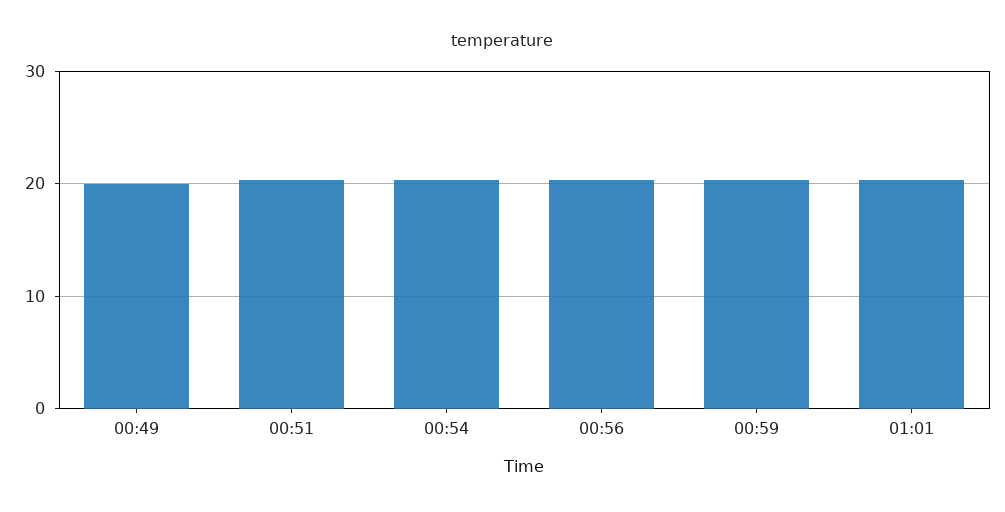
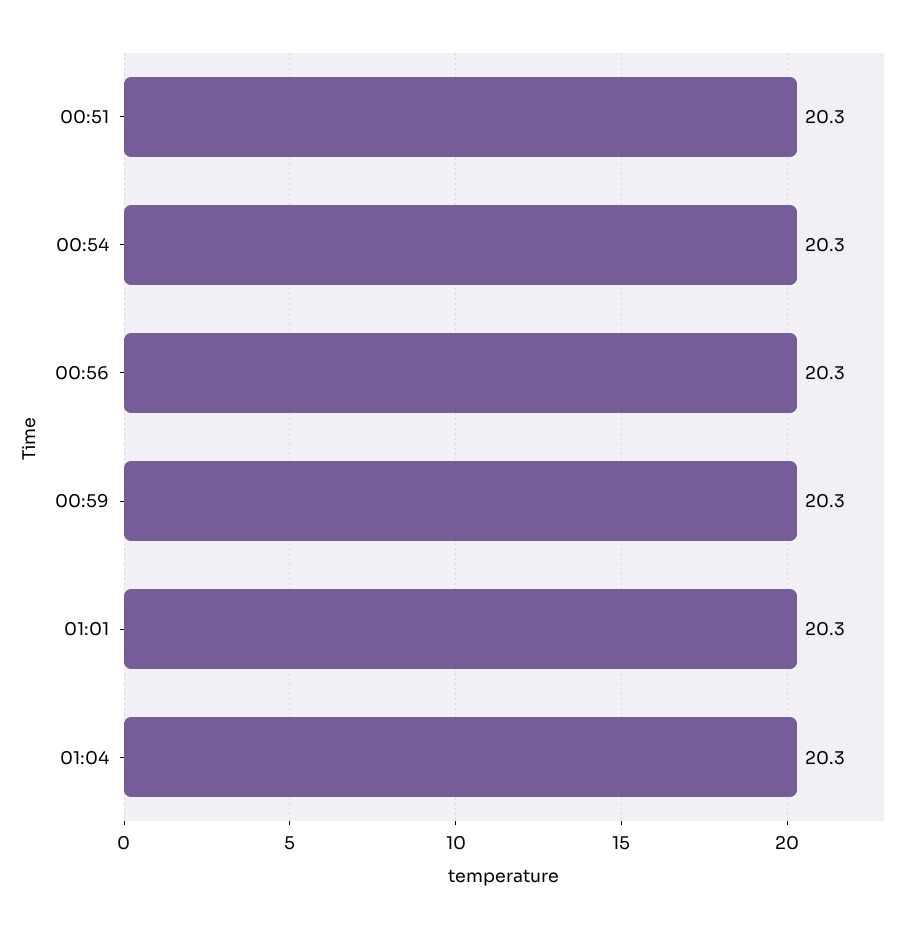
00:49: 20 -> none
01:04: none -> 20.3

